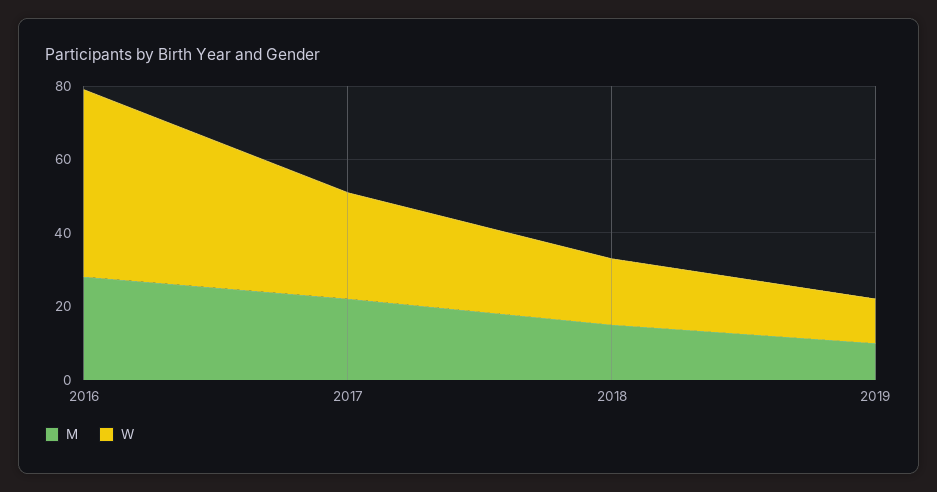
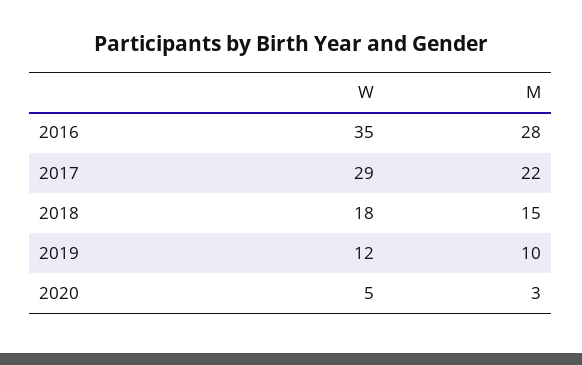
W, 2016: 50 -> 35
W, 2020: none -> 5
M, 2020: none -> 3

